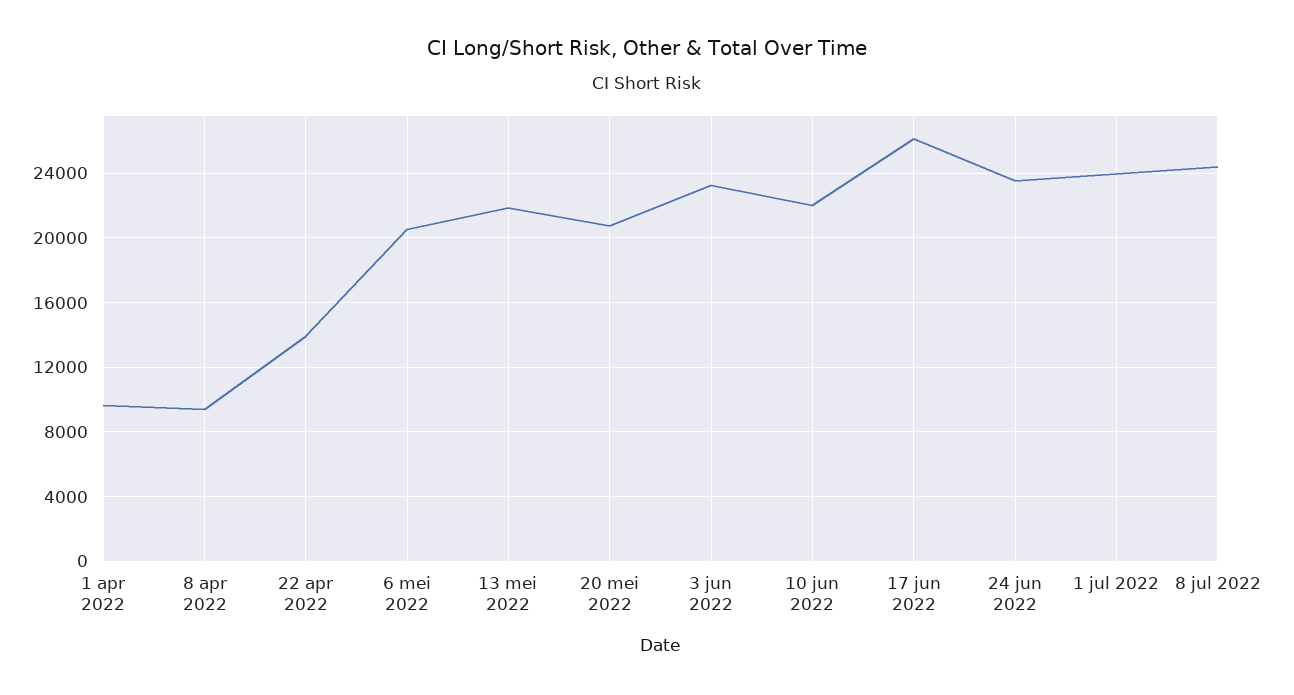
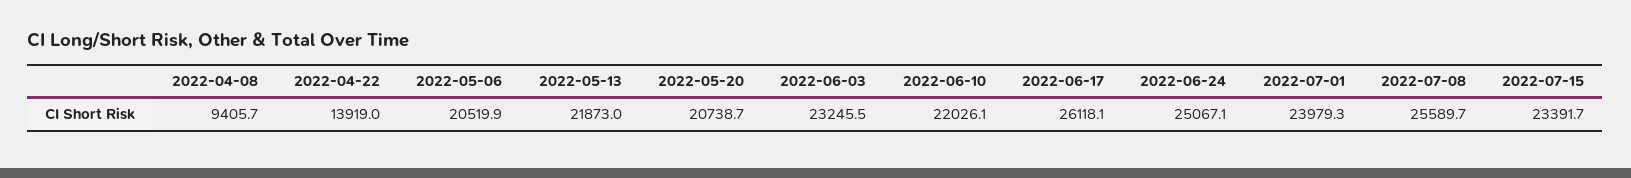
1 apr 2022: 9500 -> none
24 jun 2022: 23500 -> 25067.1
8 jul 2022: 24500 -> 25589.7
2022-07-15: none -> 23391.7

